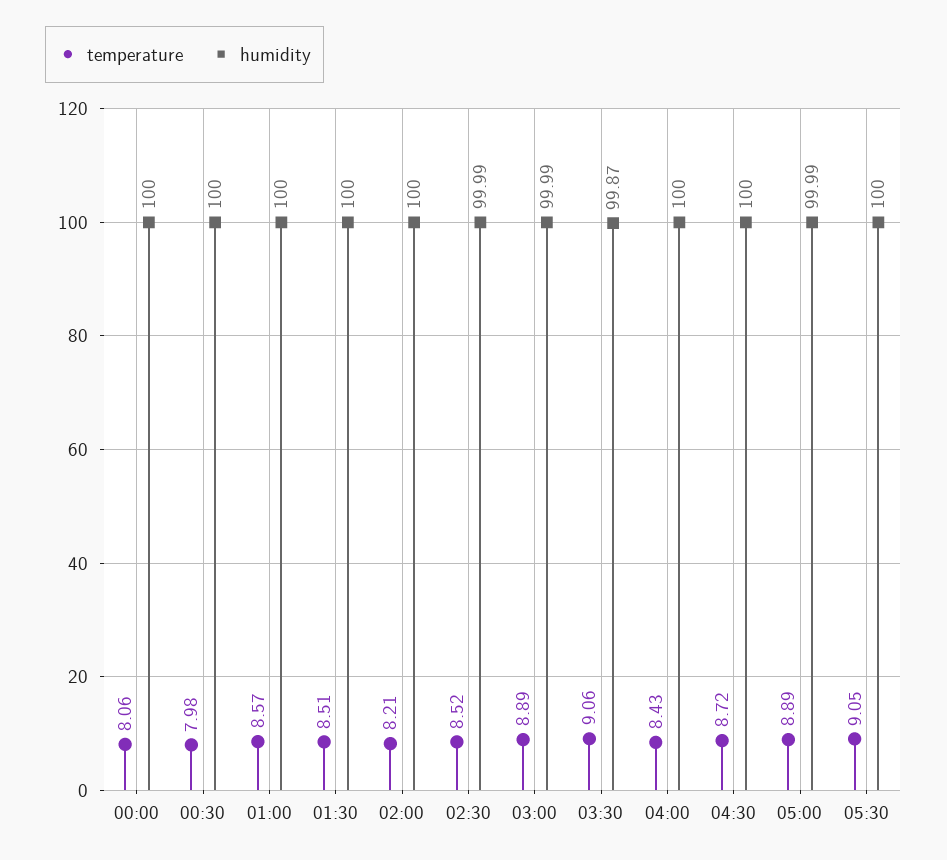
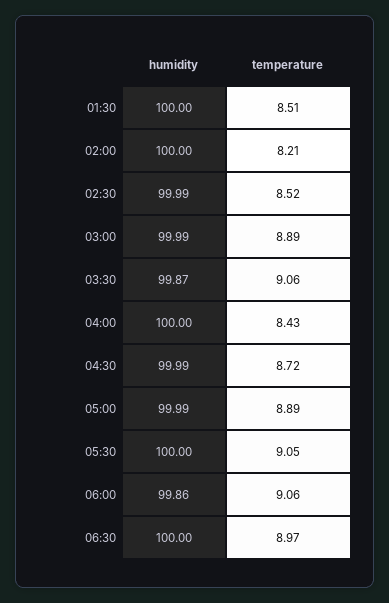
temperature, 00:00: 8.06 -> none
humidity, 00:00: 100 -> none
temperature, 00:30: 7.98 -> none
humidity, 00:30: 100 -> none
temperature, 01:00: 8.57 -> none
humidity, 01:00: 100 -> none
humidity, 04:30: 100 -> 99.99
humidity, 06:00: none -> 99.86
temperature, 06:00: none -> 9.06
humidity, 06:30: none -> 100
temperature, 06:30: none -> 8.97

